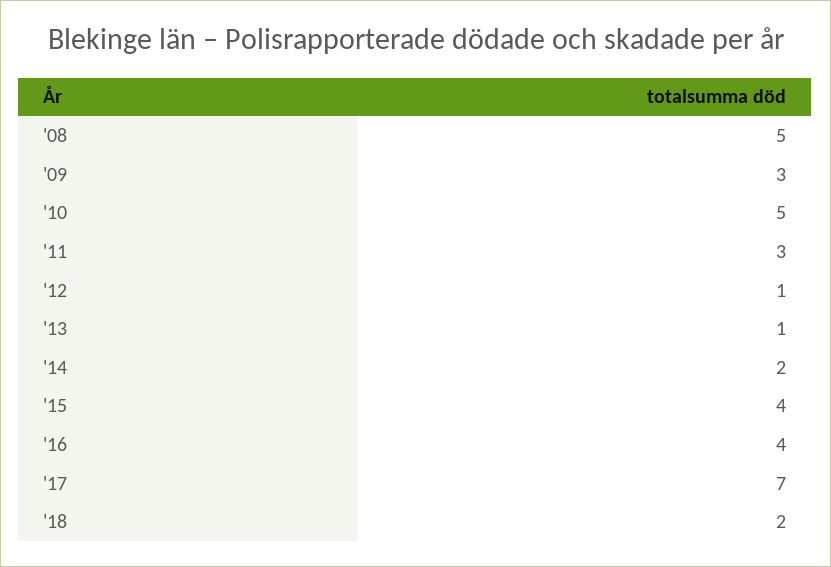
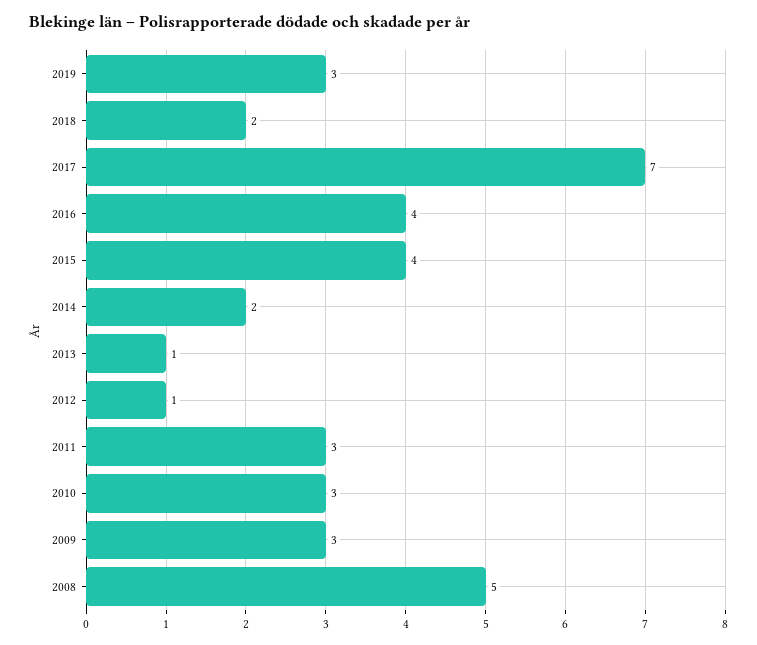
'10: 5 -> 3
2019: none -> 3

